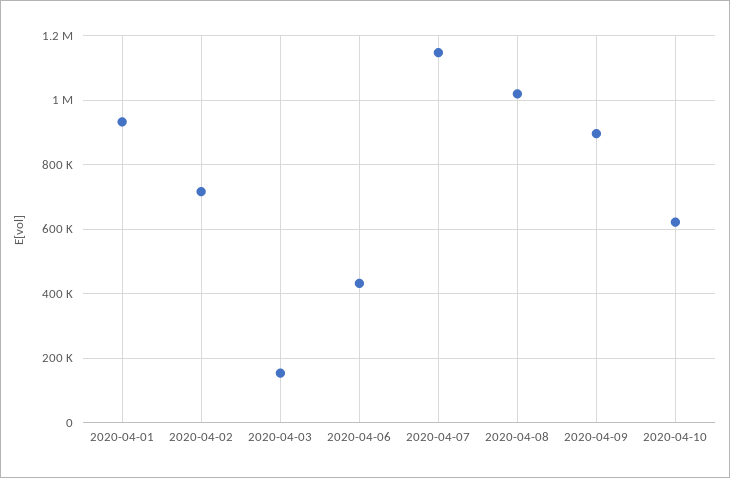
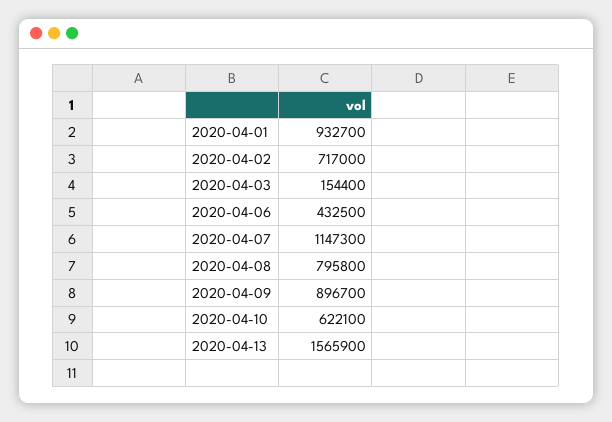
2020-04-08: 1020000 -> 795800
2020-04-13: none -> 1565900

